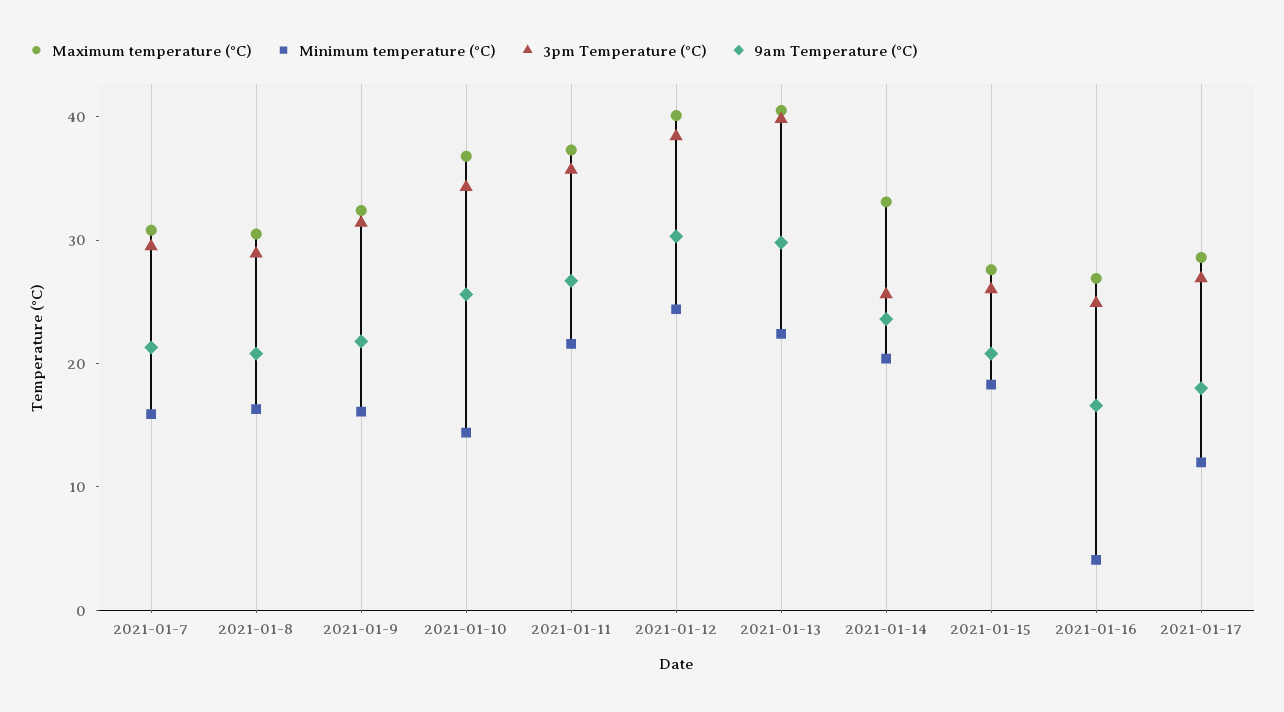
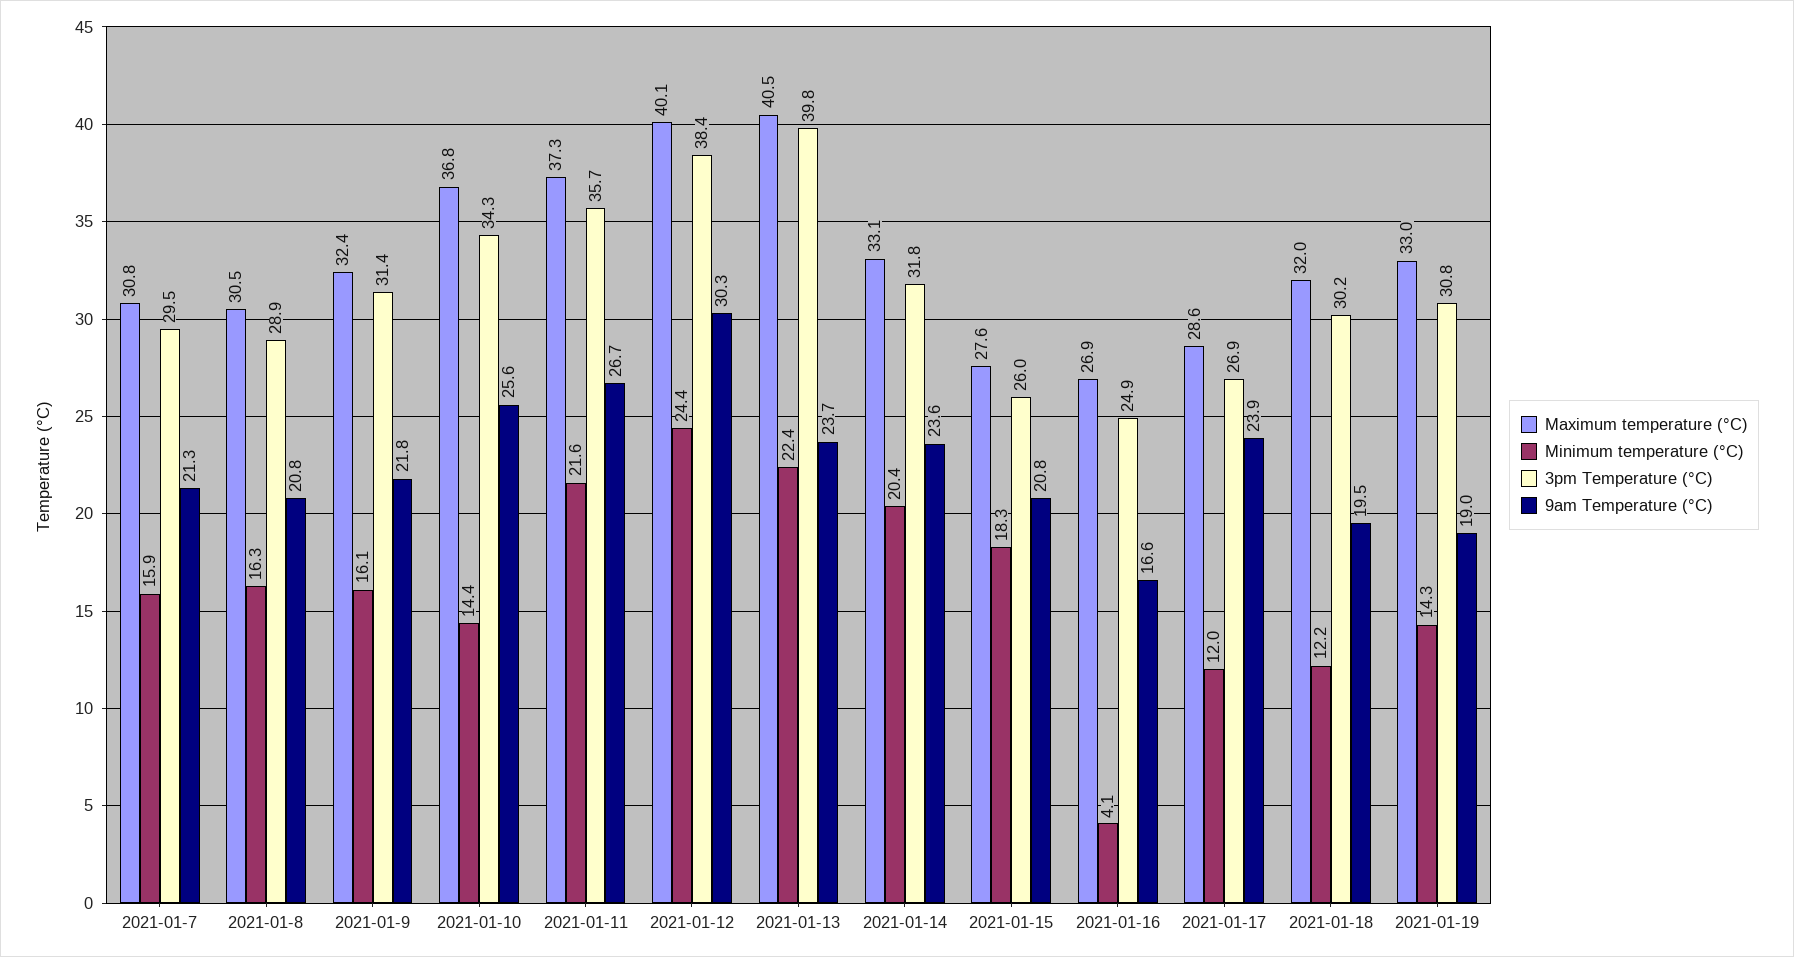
9am Temperature (°C), 2021-01-13: 30 -> 23.7
3pm Temperature (°C), 2021-01-14: 26 -> 31.8
9am Temperature (°C), 2021-01-17: 18 -> 23.9
Maximum temperature (°C), 2021-01-18: none -> 32
Minimum temperature (°C), 2021-01-18: none -> 12.2
3pm Temperature (°C), 2021-01-18: none -> 30.2
9am Temperature (°C), 2021-01-18: none -> 19.5
Maximum temperature (°C), 2021-01-19: none -> 33
Minimum temperature (°C), 2021-01-19: none -> 14.3
3pm Temperature (°C), 2021-01-19: none -> 30.8
9am Temperature (°C), 2021-01-19: none -> 19

